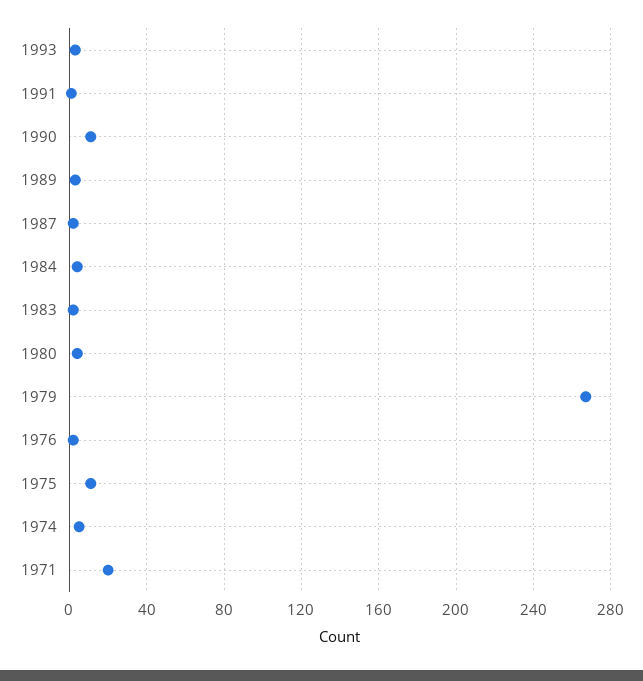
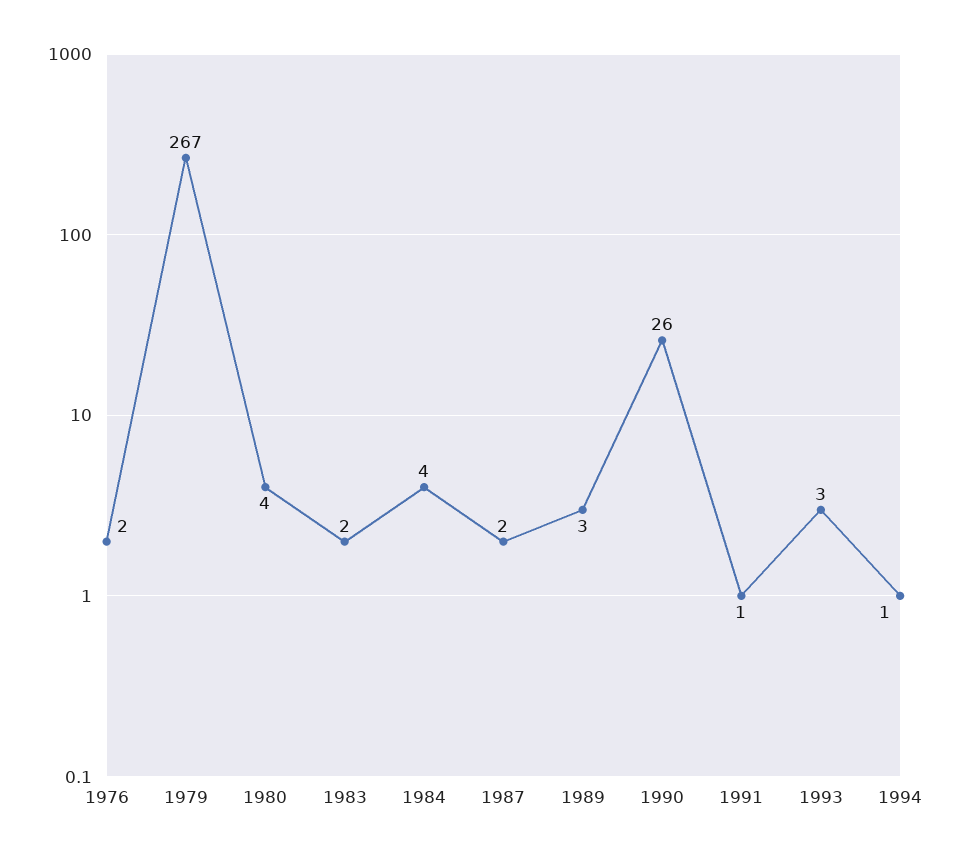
1990: 10 -> 26
1975: 10 -> none
1974: 5 -> none
1971: 20 -> none
1994: none -> 1

